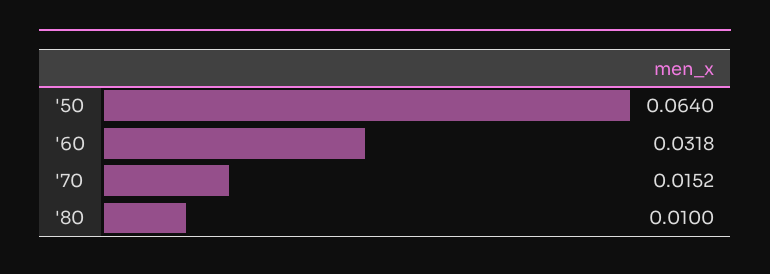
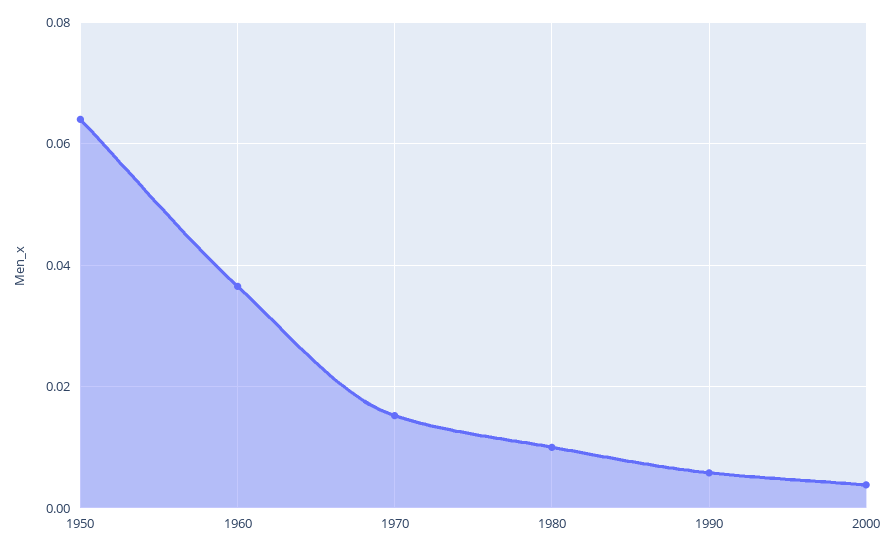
'60: 0.0318 -> 0.036
1990: none -> 0.006
2000: none -> 0.004

